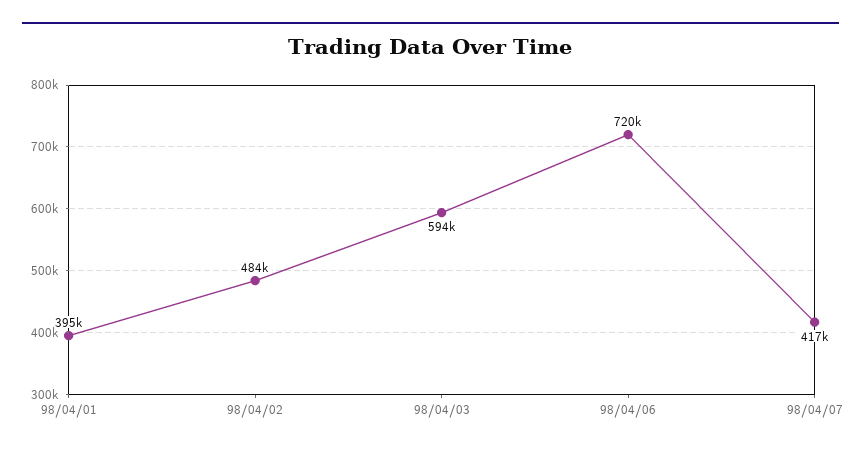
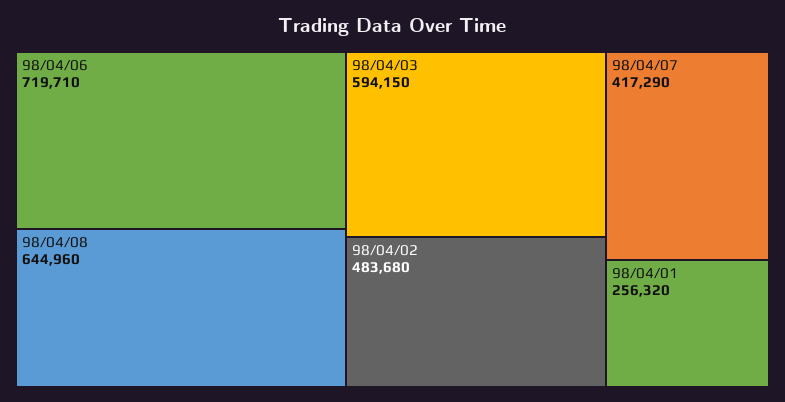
98/04/01: 395000 -> 256320
98/04/08: none -> 644960

